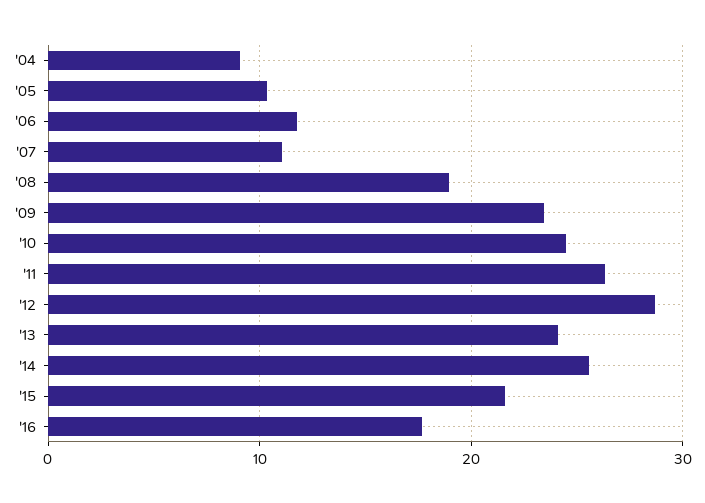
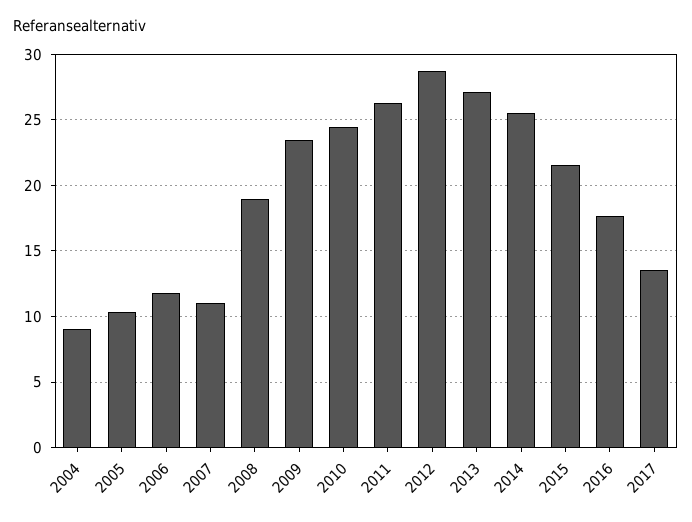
'13: 24 -> 27
2017: none -> 13.5

